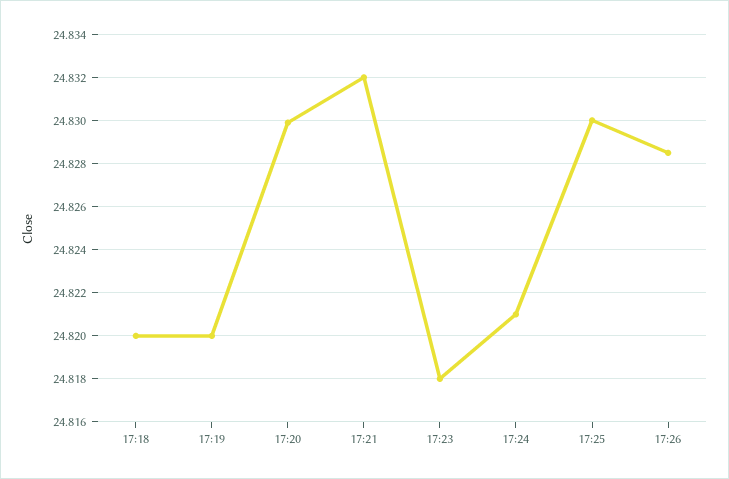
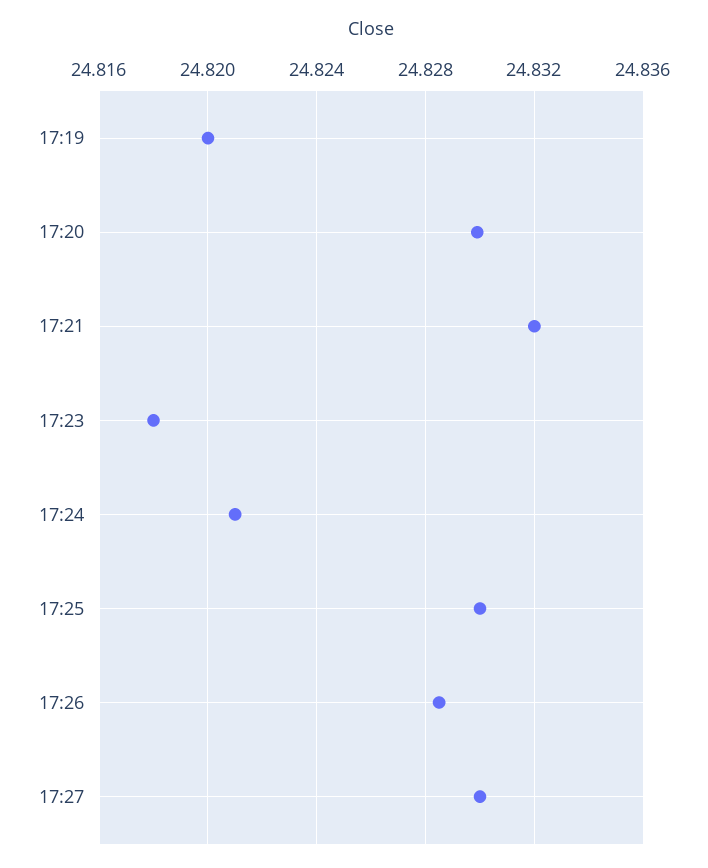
17:18: 24.82 -> none
17:27: none -> 24.83

